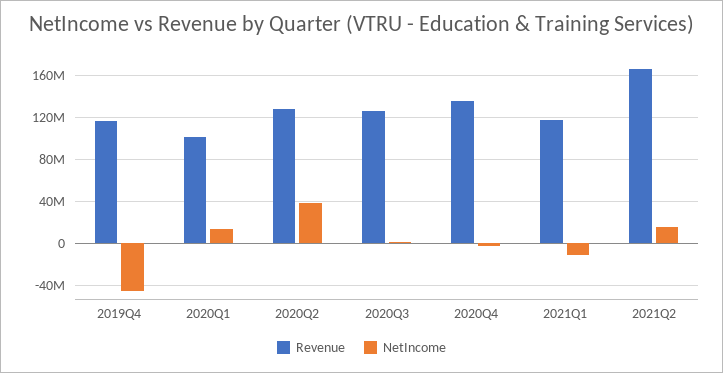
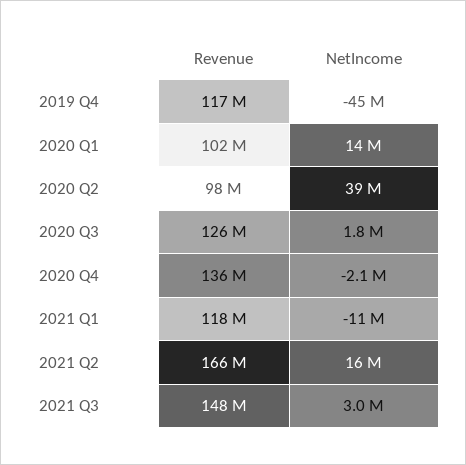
Revenue, 2020Q2: 130000000 -> 98000000
Revenue, 2021 Q3: none -> 148000000
NetIncome, 2021 Q3: none -> 3000000

